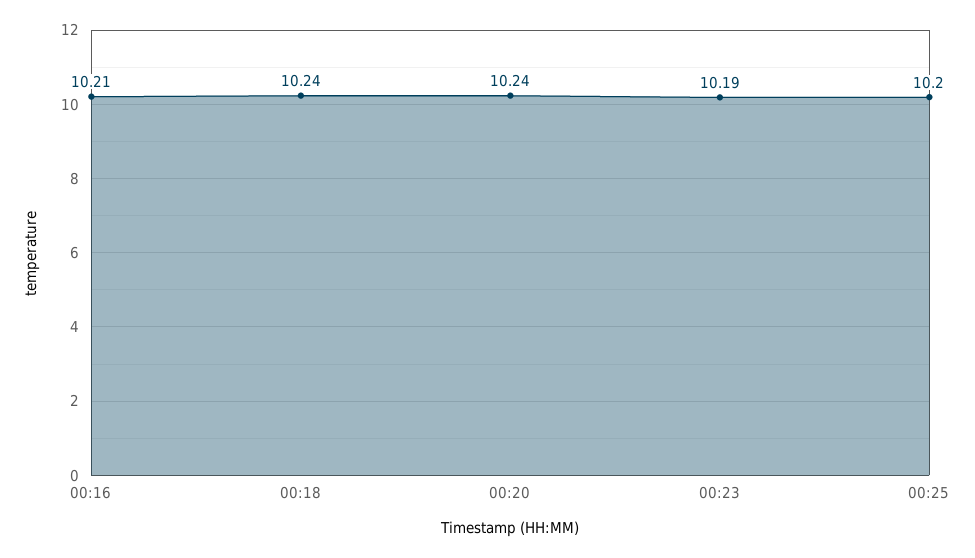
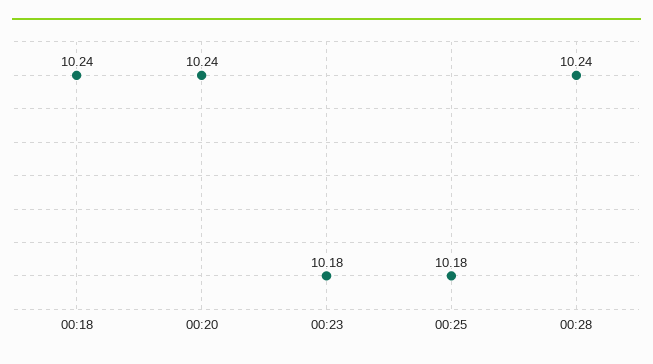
00:16: 10.21 -> none
00:23: 10.19 -> 10.18
00:25: 10.2 -> 10.18
00:28: none -> 10.24

